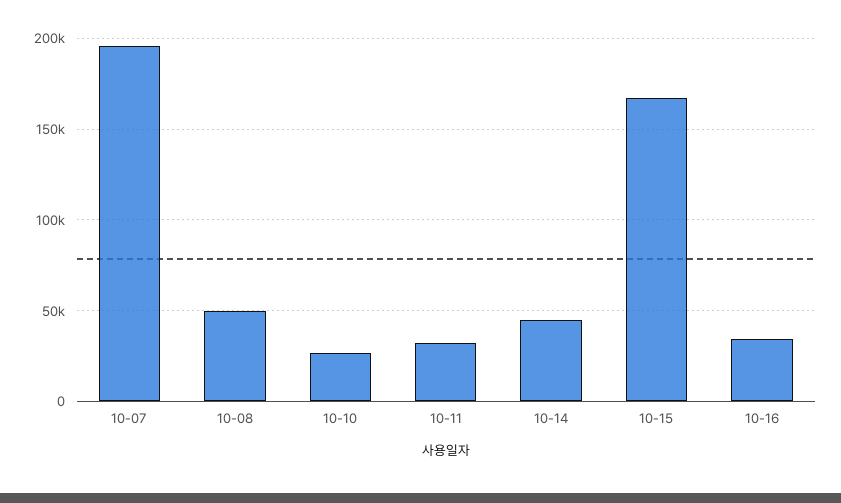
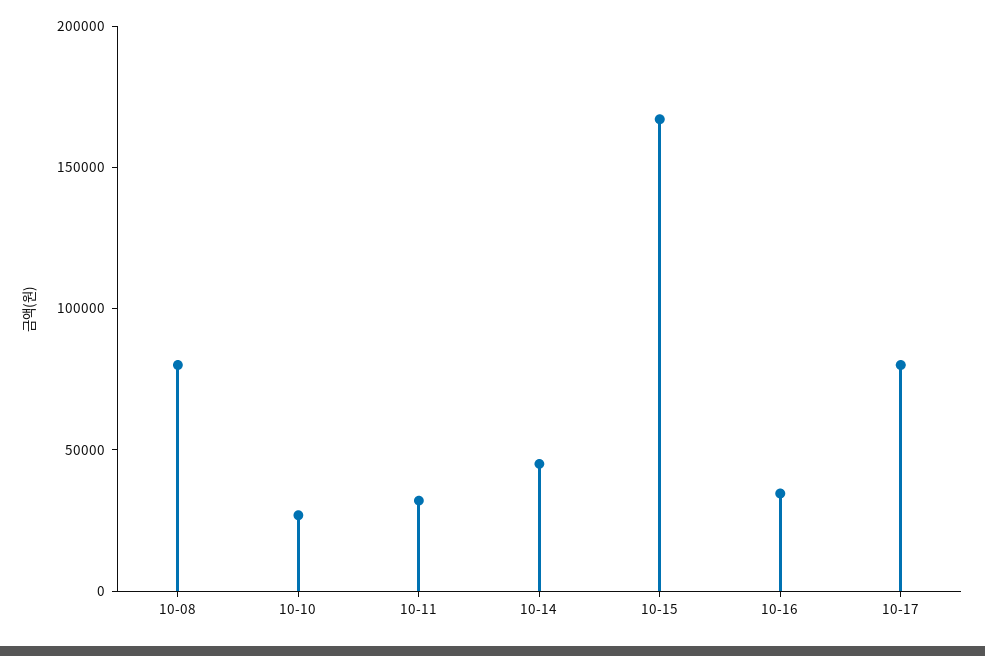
10-07: 195000 -> none
10-08: 50000 -> 80000
10-17: none -> 80000

